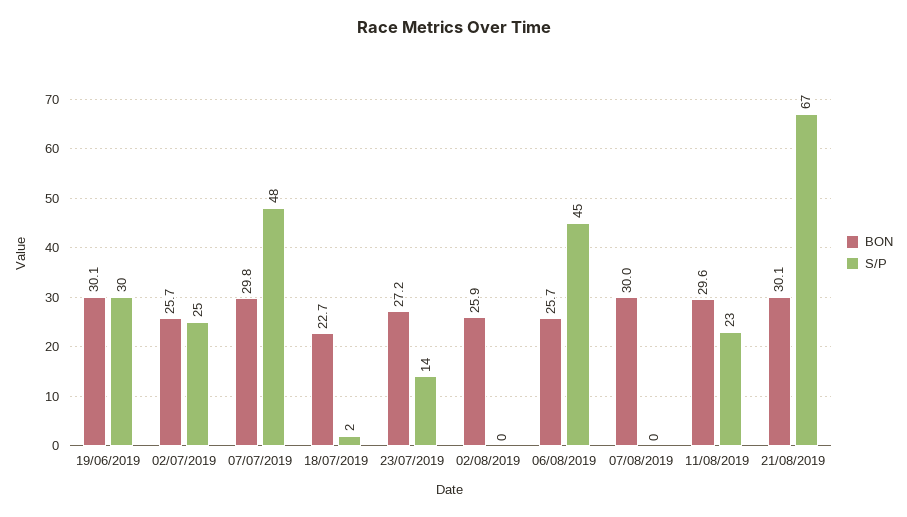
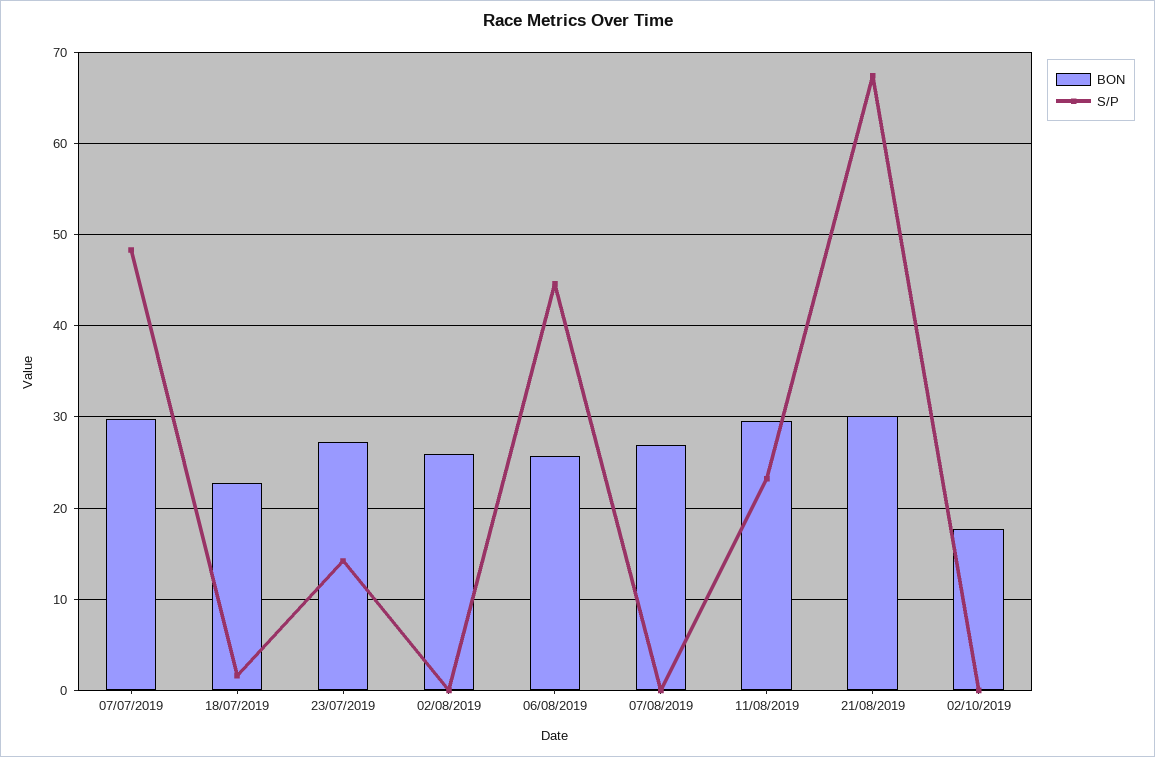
BON, 19/06/2019: 30.1 -> none
S/P, 19/06/2019: 30 -> none
BON, 02/07/2019: 25.7 -> none
S/P, 02/07/2019: 25 -> none
BON, 07/08/2019: 30 -> 27
BON, 02/10/2019: none -> 18
S/P, 02/10/2019: none -> 0

